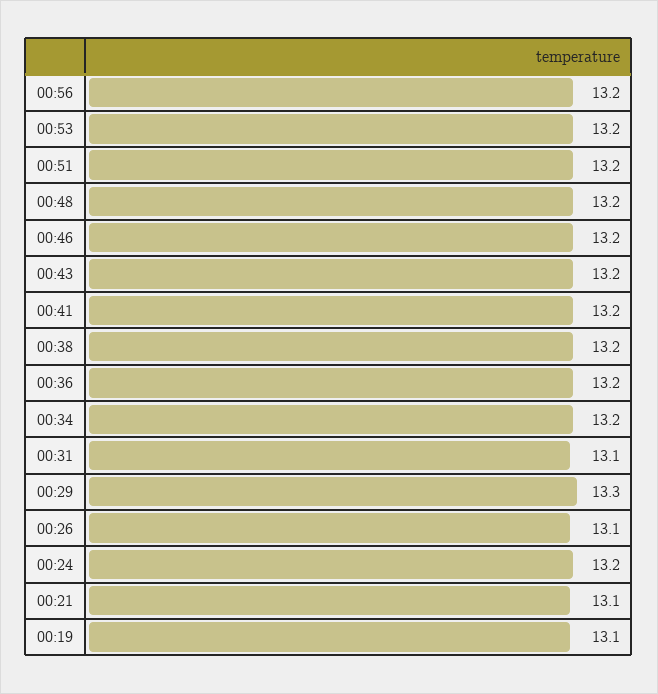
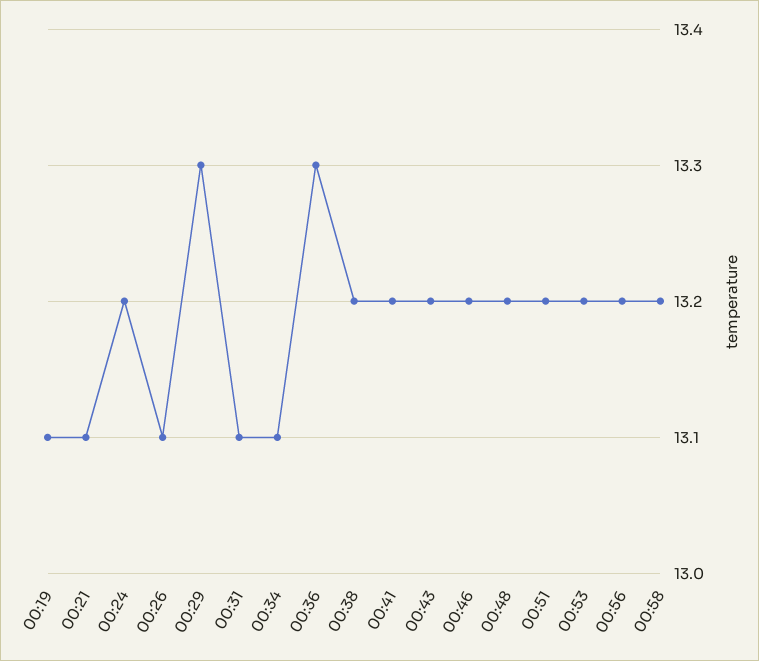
00:36: 13.2 -> 13.3
00:34: 13.2 -> 13.1
00:58: none -> 13.2

